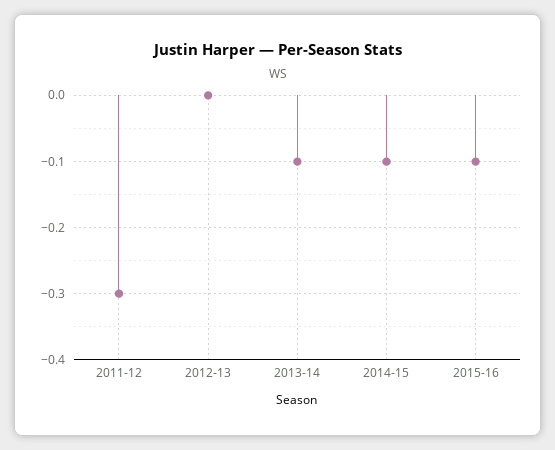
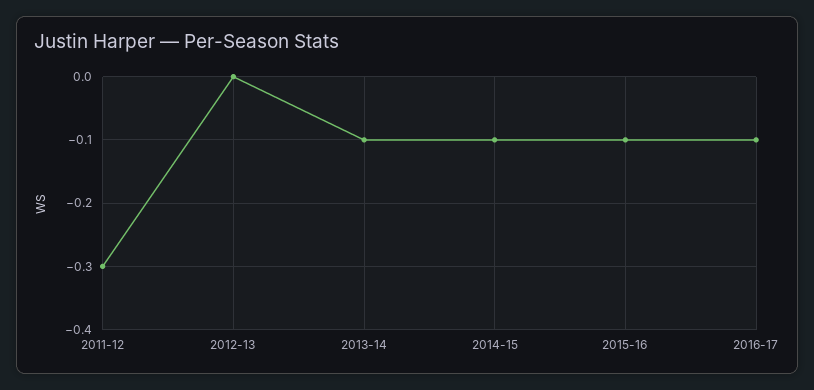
2016-17: none -> -0.1

